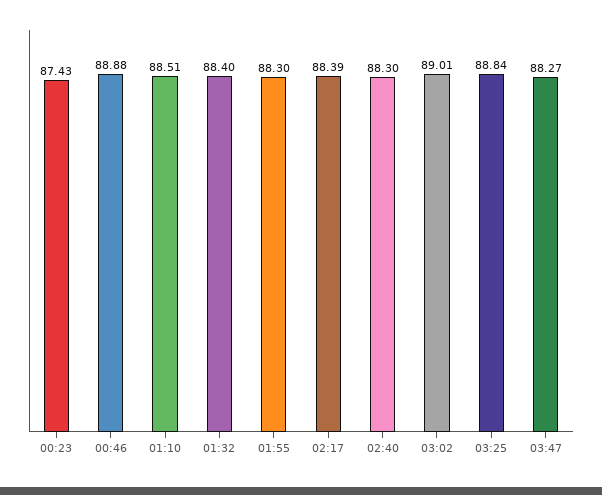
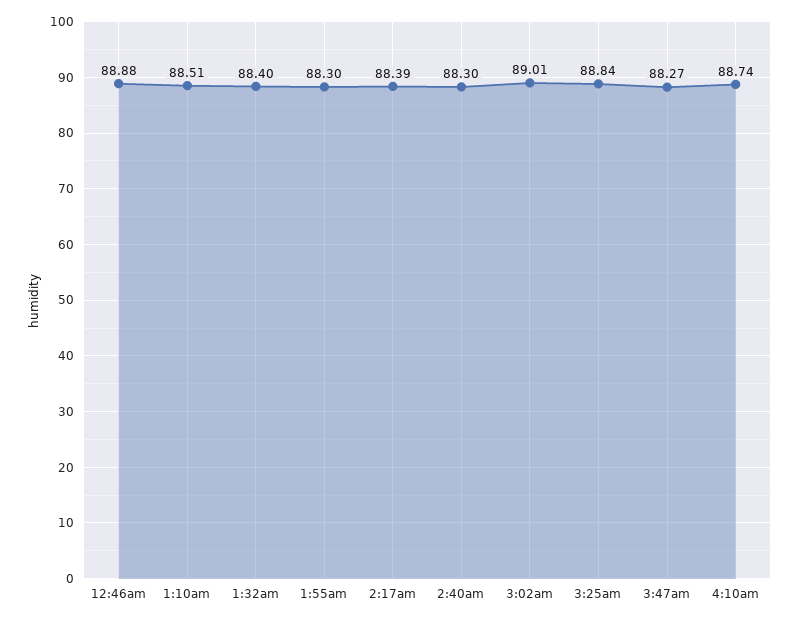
00:23: 87.43 -> none
4:10am: none -> 88.74

